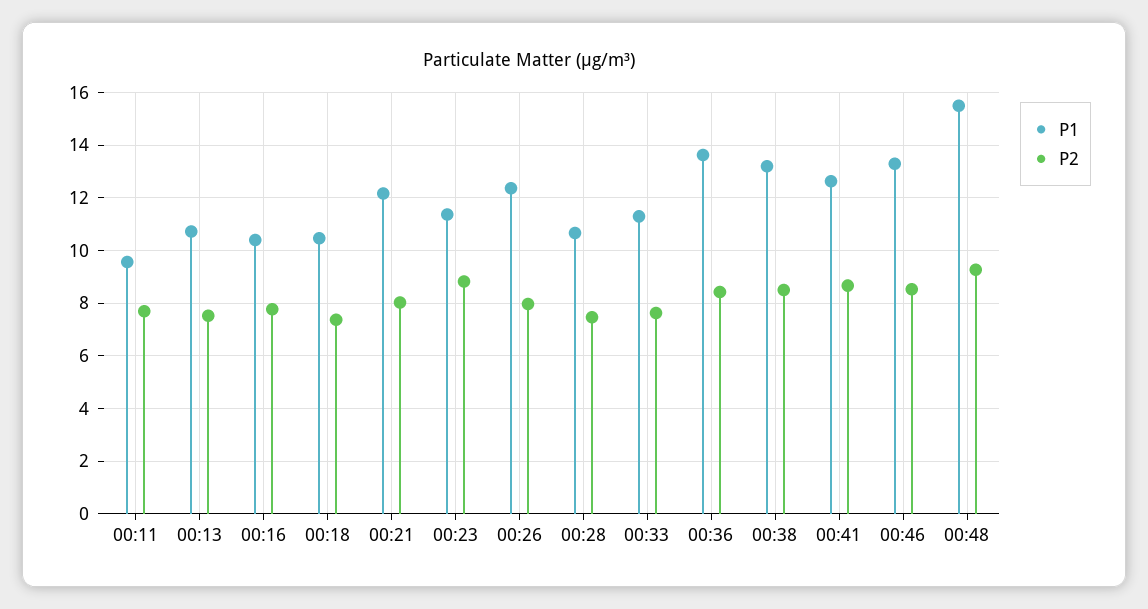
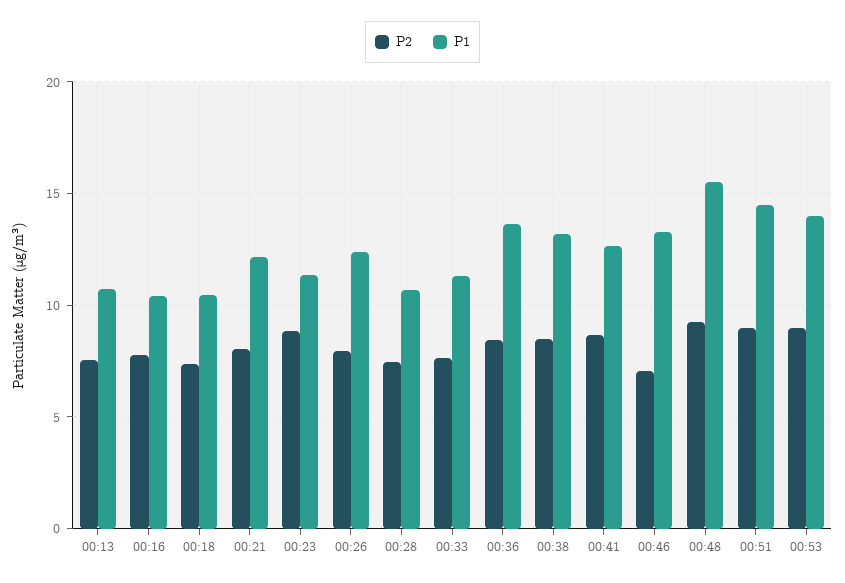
P1, 00:11: 9.5 -> none
P2, 00:11: 7.75 -> none
P2, 00:46: 8.5 -> 7
P2, 00:51: none -> 9
P1, 00:51: none -> 14.5
P2, 00:53: none -> 9
P1, 00:53: none -> 14

